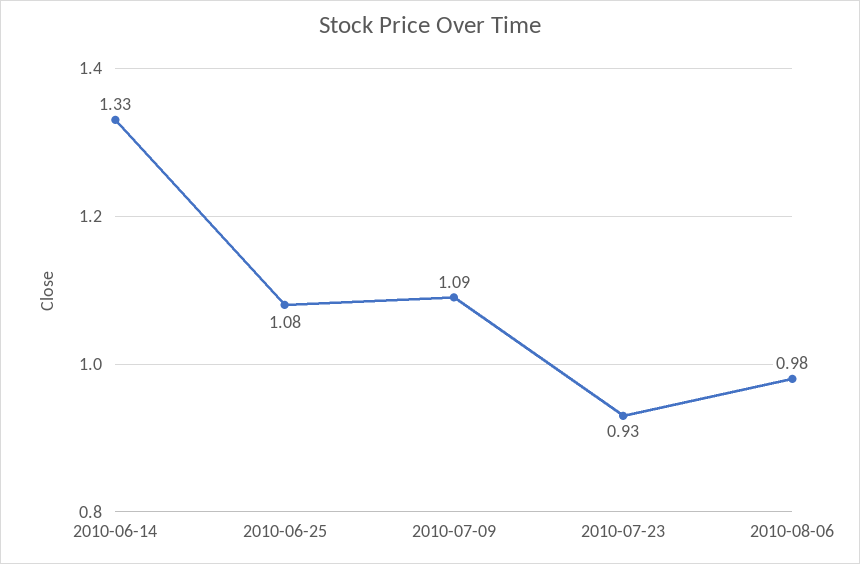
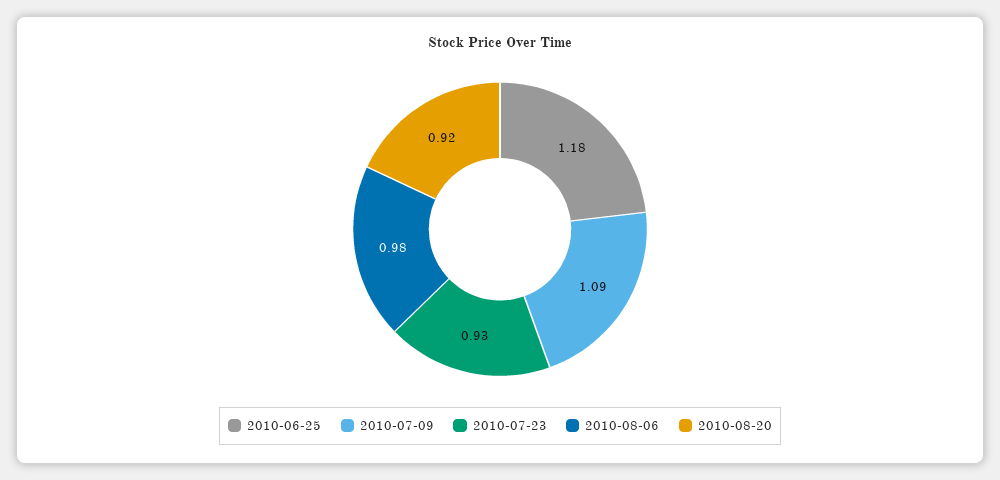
2010-06-14: 1.33 -> none
2010-06-25: 1.08 -> 1.18
2010-08-20: none -> 0.92

